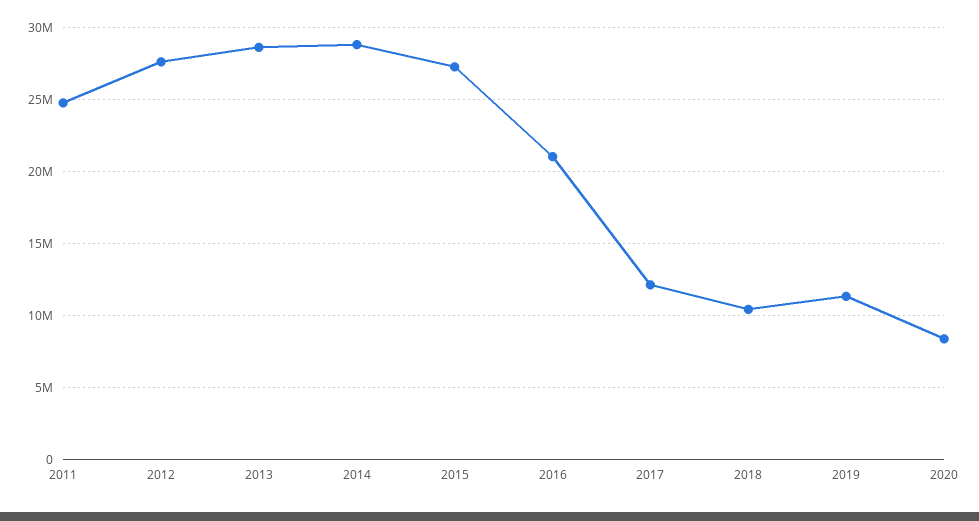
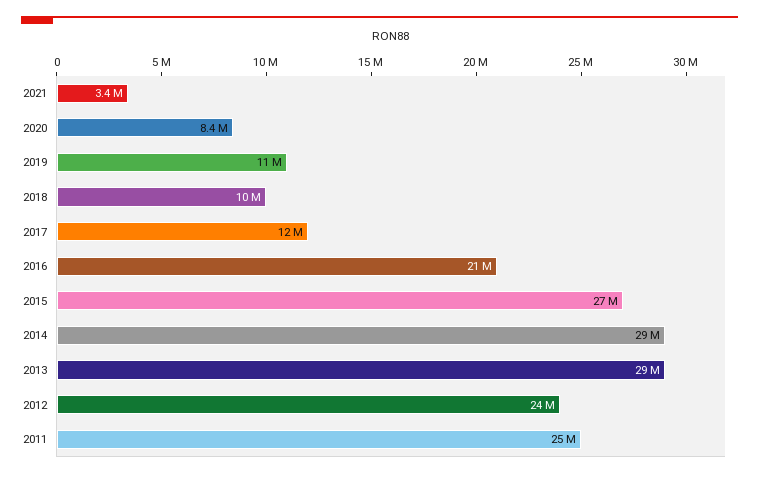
2012: 27500000 -> 24000000
2021: none -> 3400000

